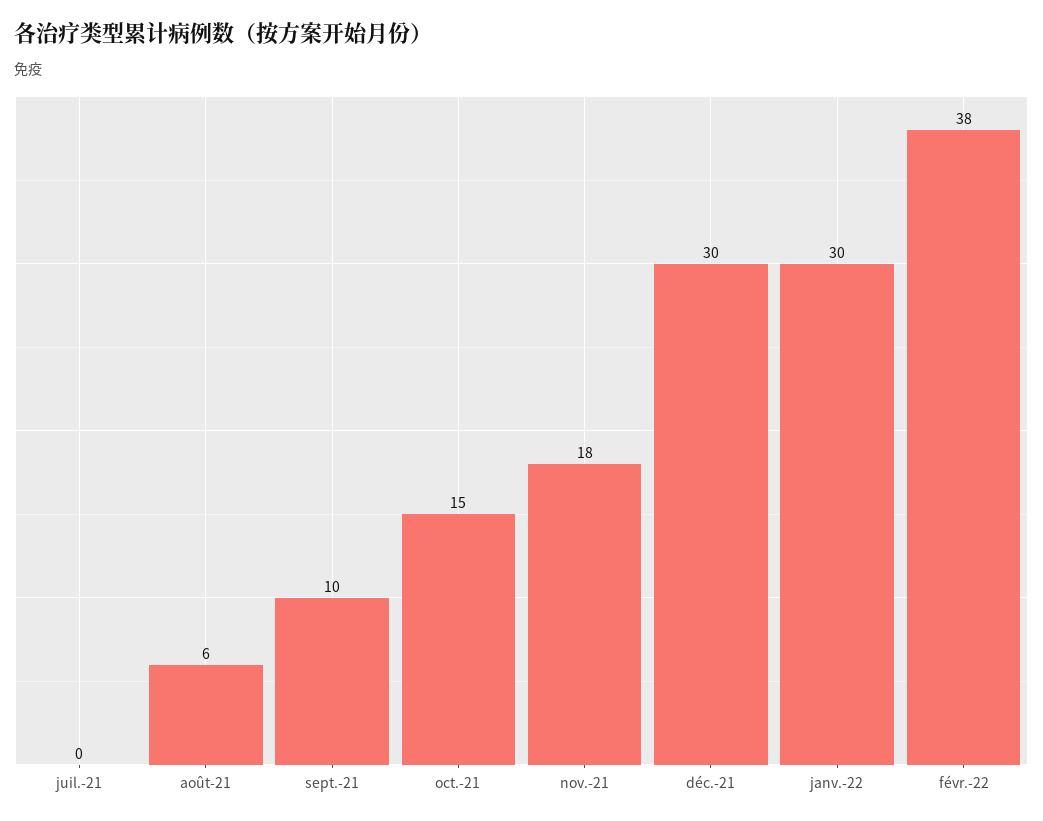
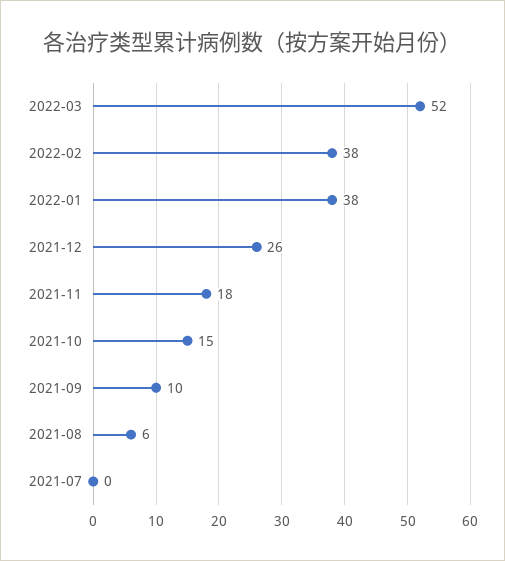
déc.-21: 30 -> 26
janv.-22: 30 -> 38
2022-03: none -> 52

